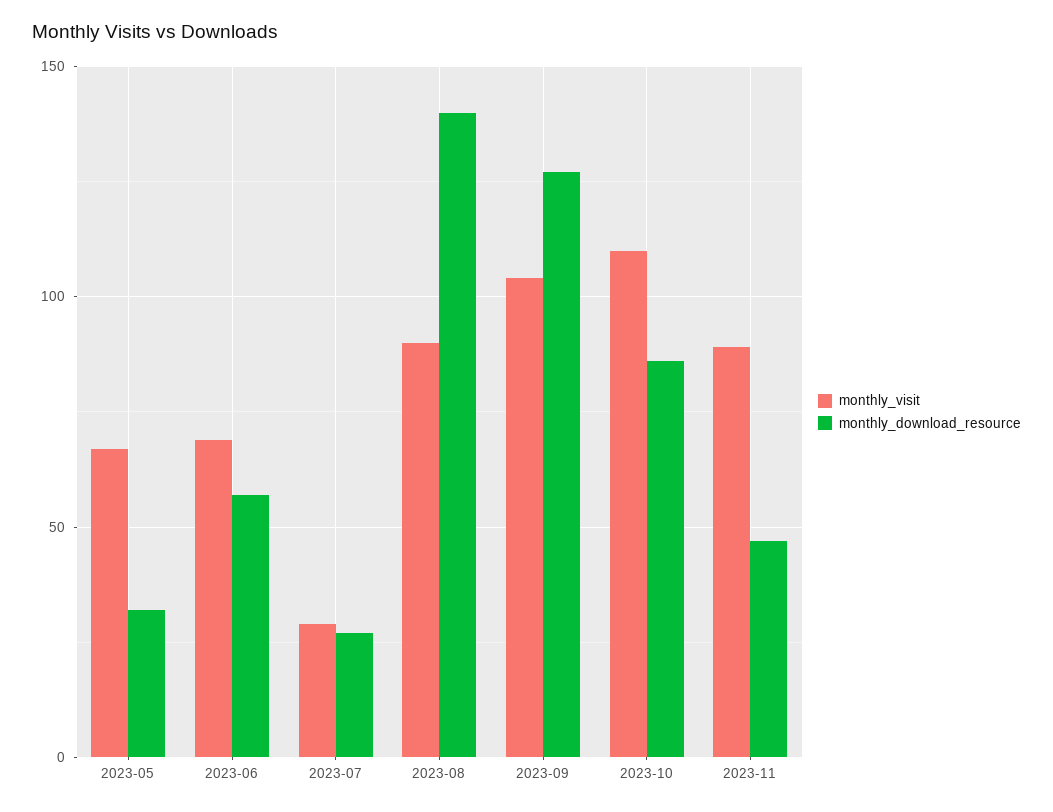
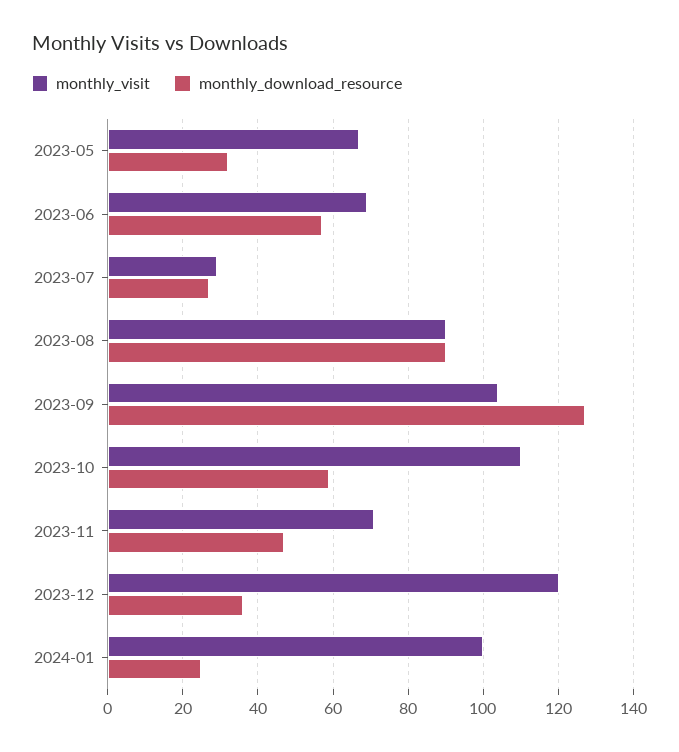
monthly_download_resource, 2023-08: 140 -> 90
monthly_download_resource, 2023-10: 85 -> 60
monthly_visit, 2023-11: 90 -> 70
monthly_visit, 2023-12: none -> 120
monthly_download_resource, 2023-12: none -> 35
monthly_visit, 2024-01: none -> 100
monthly_download_resource, 2024-01: none -> 25

